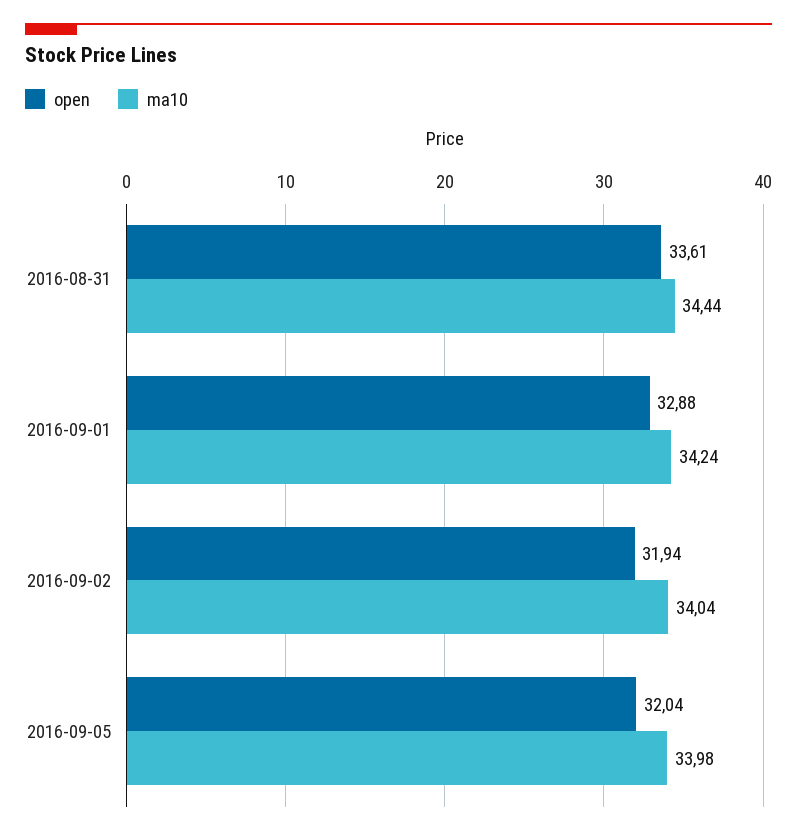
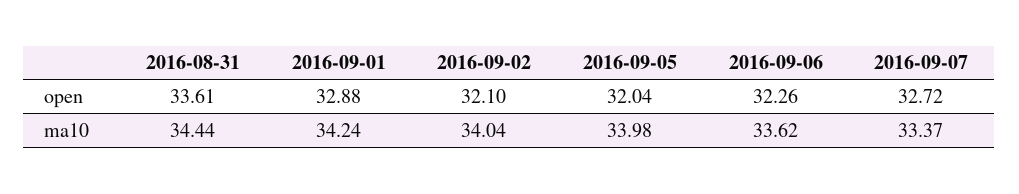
open, 2016-09-02: 31.94 -> 32.1
open, 2016-09-06: none -> 32.26
open, 2016-09-07: none -> 32.72
ma10, 2016-09-06: none -> 33.62
ma10, 2016-09-07: none -> 33.37

